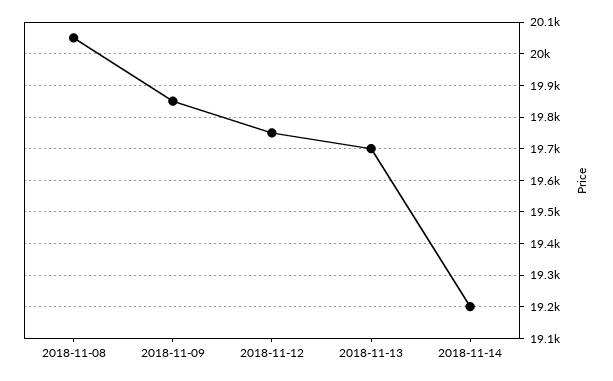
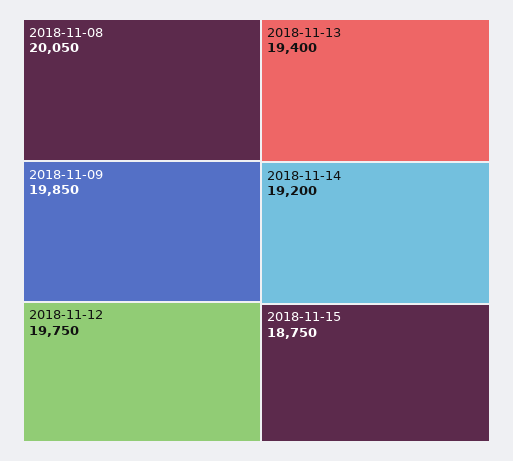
2018-11-13: 19700 -> 19400
2018-11-15: none -> 18750

